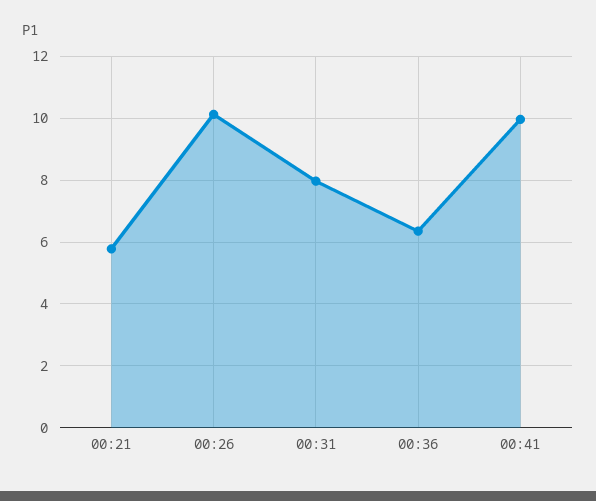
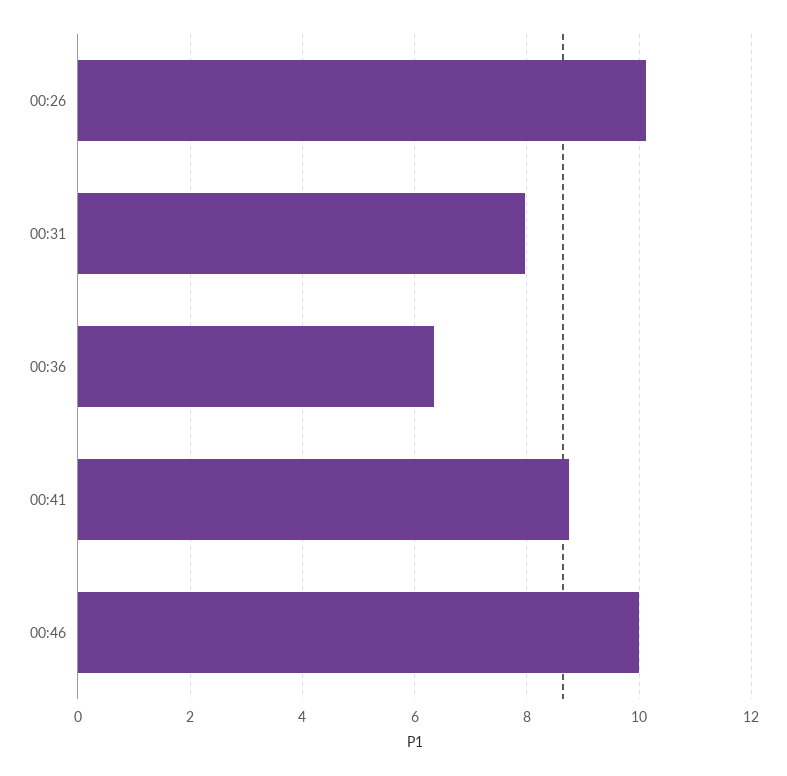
00:21: 5.8 -> none
00:41: 10 -> 8.8
00:46: none -> 10

